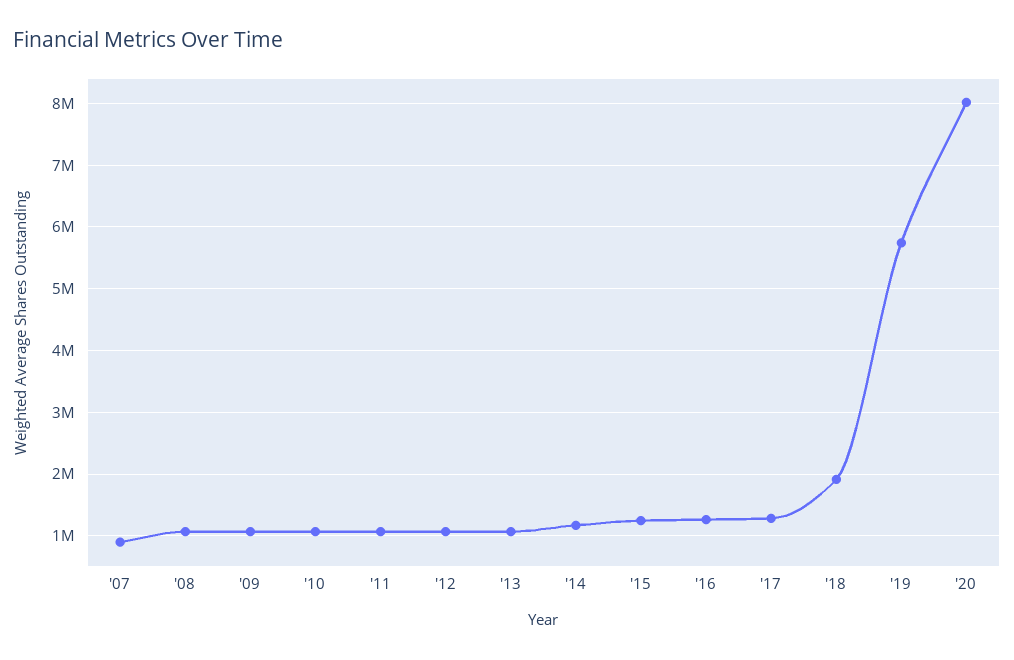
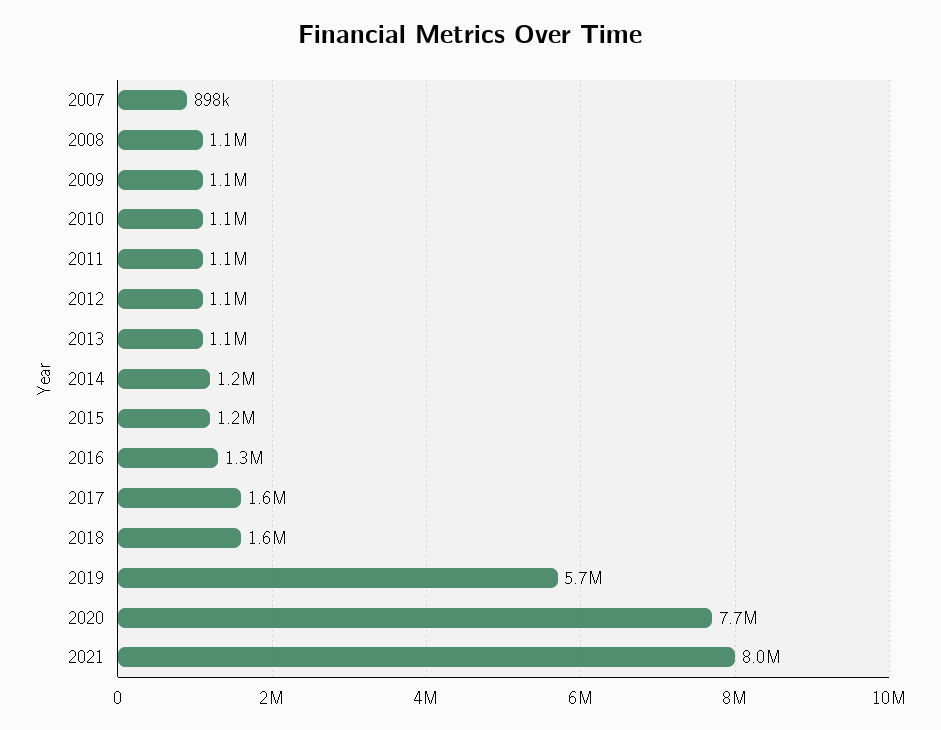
'17: 1300000 -> 1600000
'18: 1900000 -> 1600000
'20: 8000000 -> 7700000
2021: none -> 8000000

